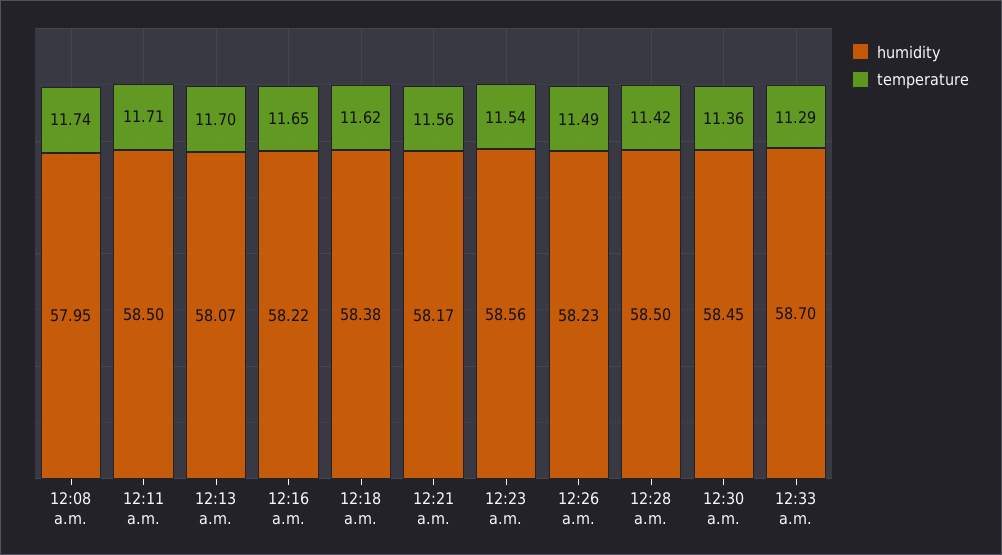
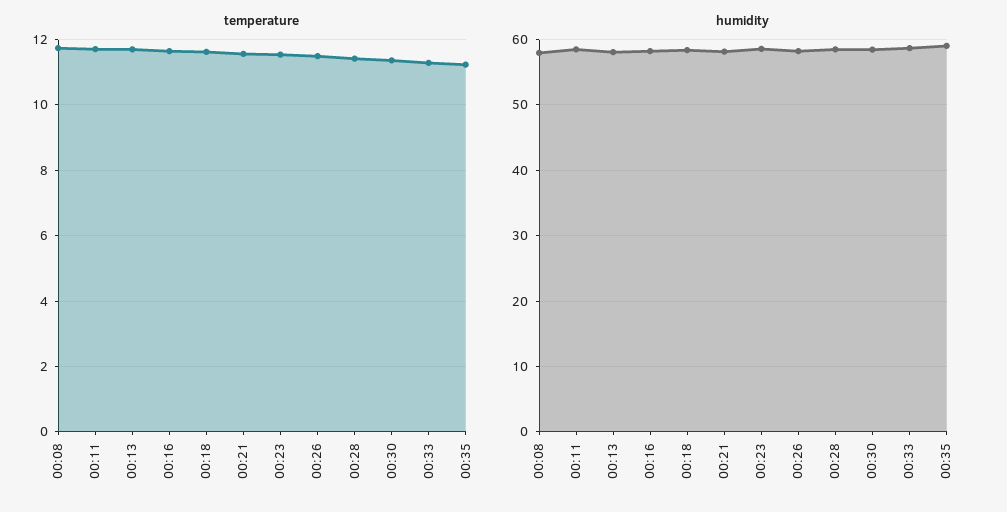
temperature, 00:35: none -> 11.2
humidity, 00:35: none -> 59

